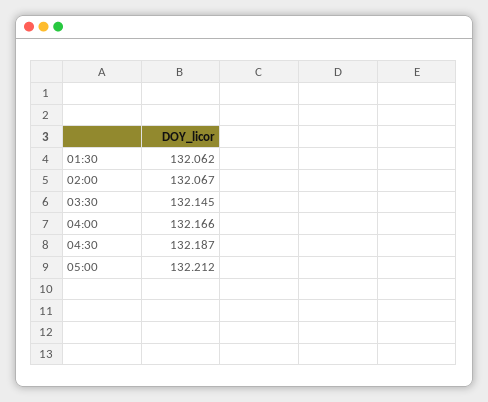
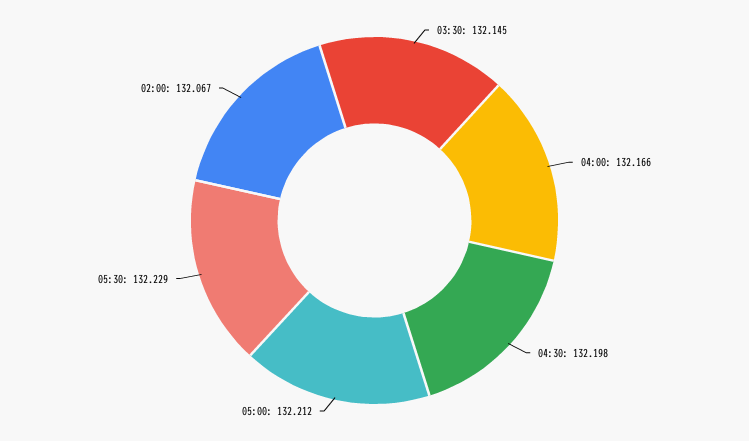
01:30: 132.062 -> none
04:30: 132.187 -> 132.198
05:30: none -> 132.229

